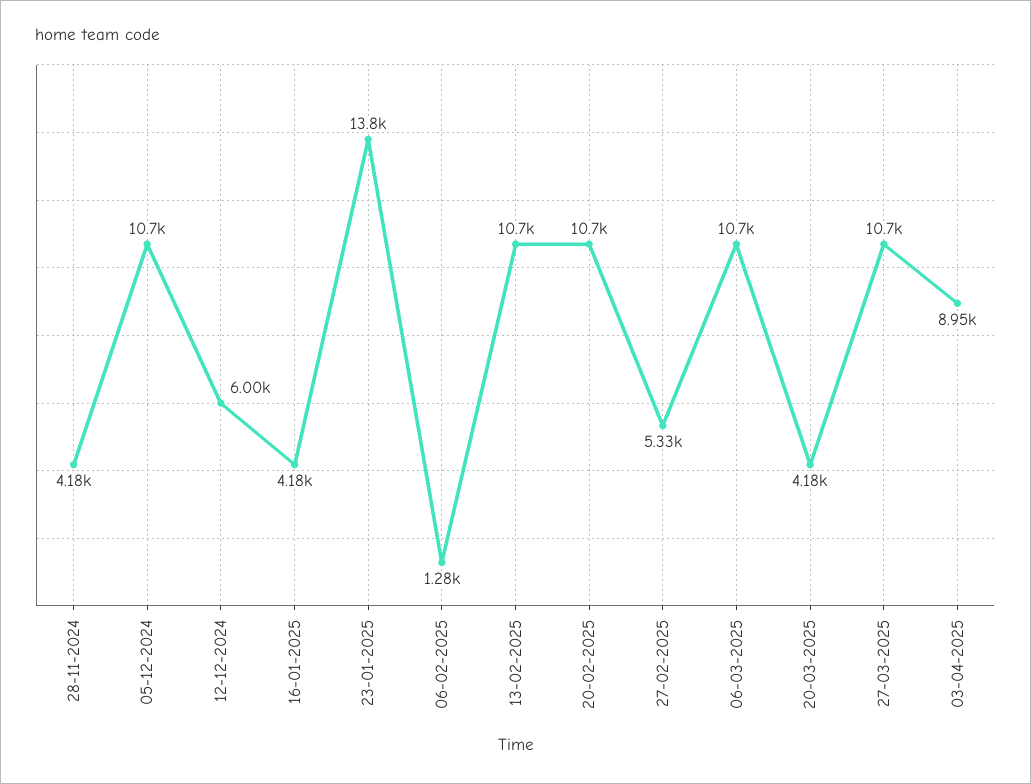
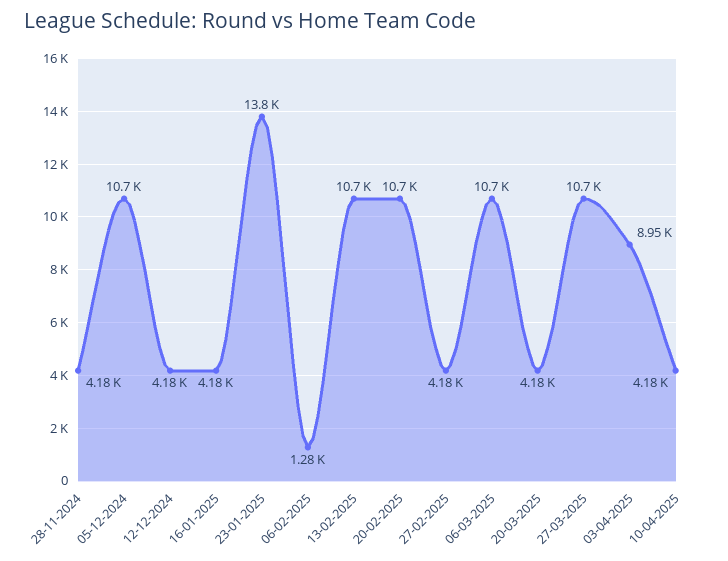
12-12-2024: 6000 -> 4180
27-02-2025: 5330 -> 4180
10-04-2025: none -> 4180

